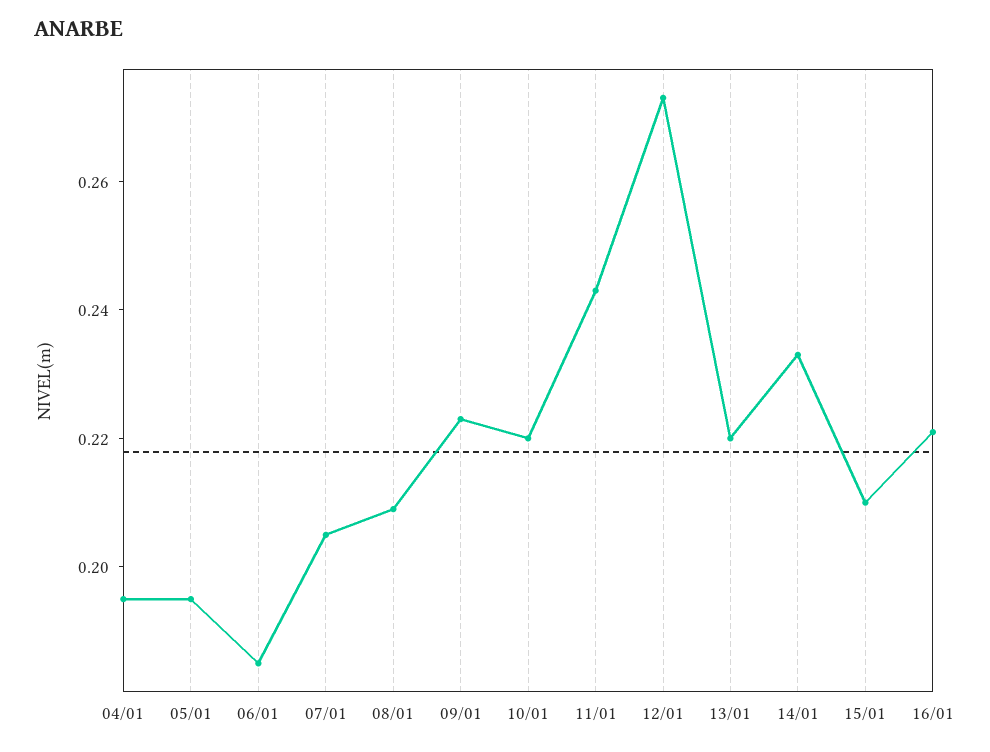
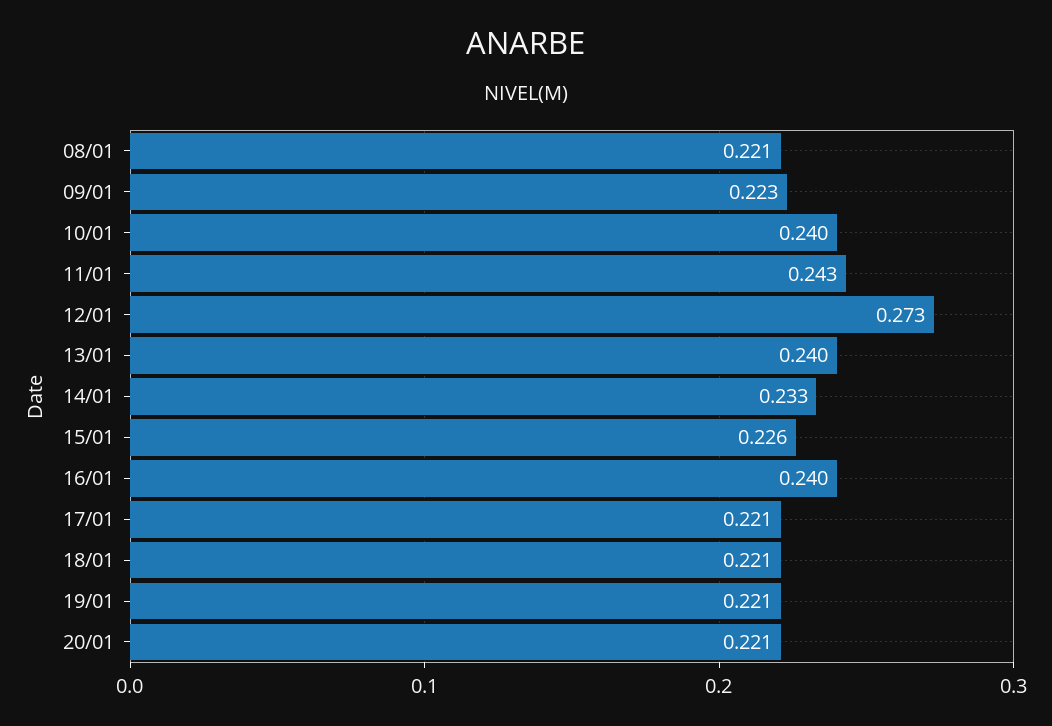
04/01: 0.195 -> none
05/01: 0.195 -> none
06/01: 0.185 -> none
07/01: 0.205 -> none
08/01: 0.21 -> 0.221
10/01: 0.22 -> 0.24
13/01: 0.22 -> 0.24
15/01: 0.21 -> 0.226
16/01: 0.22 -> 0.24
17/01: none -> 0.221
18/01: none -> 0.221
19/01: none -> 0.221
20/01: none -> 0.221

